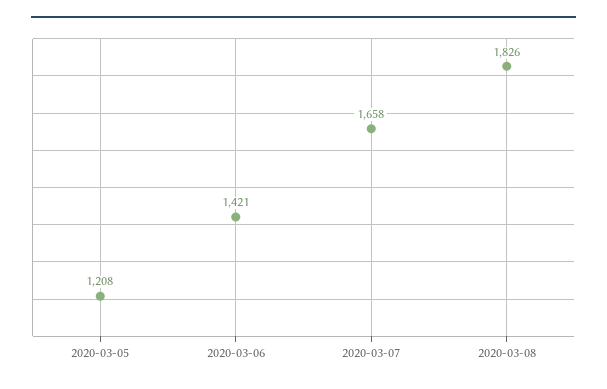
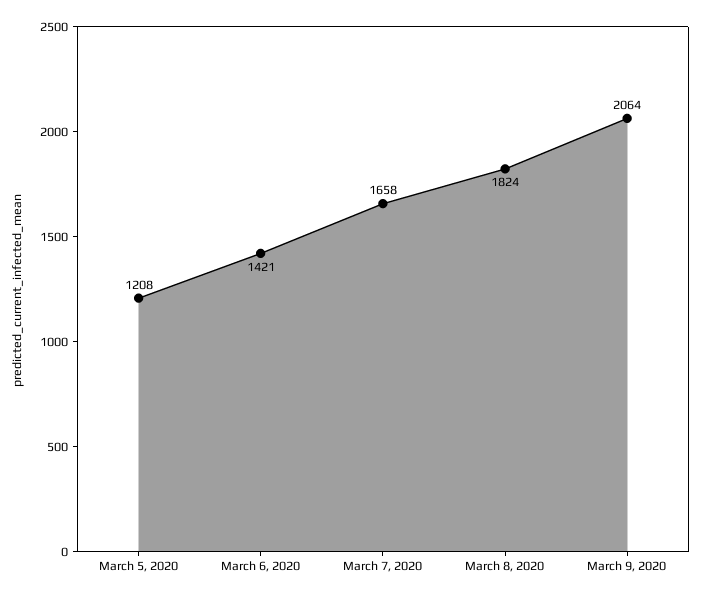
2020-03-08: 1826 -> 1824
March 9, 2020: none -> 2064

